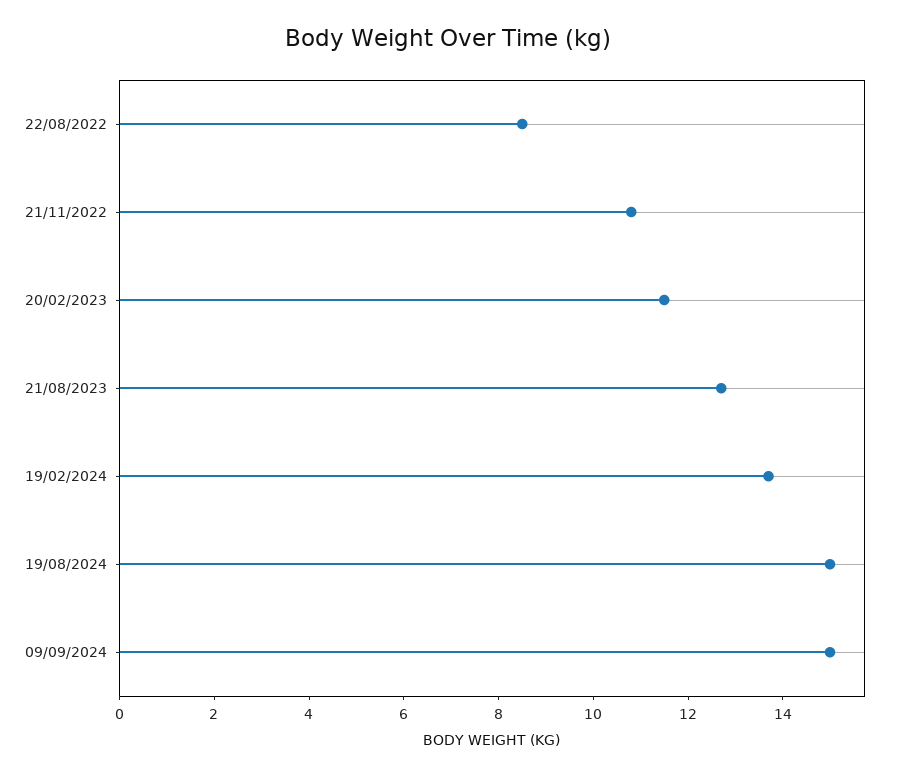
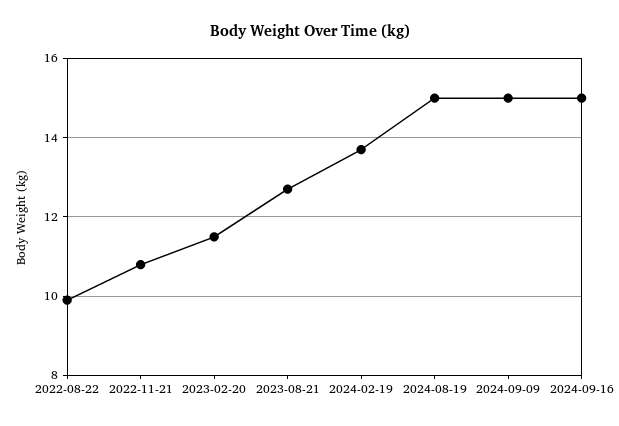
22/08/2022: 8.5 -> 10
2024-09-16: none -> 15

